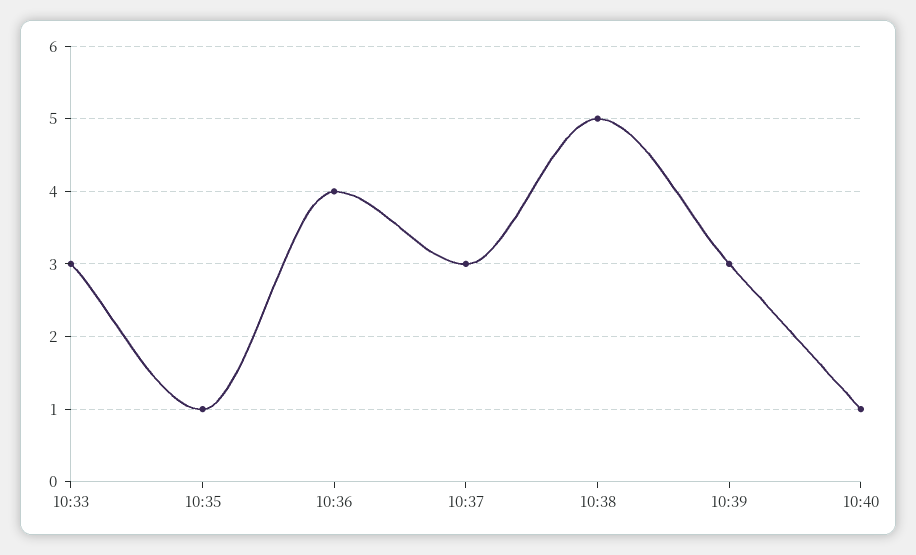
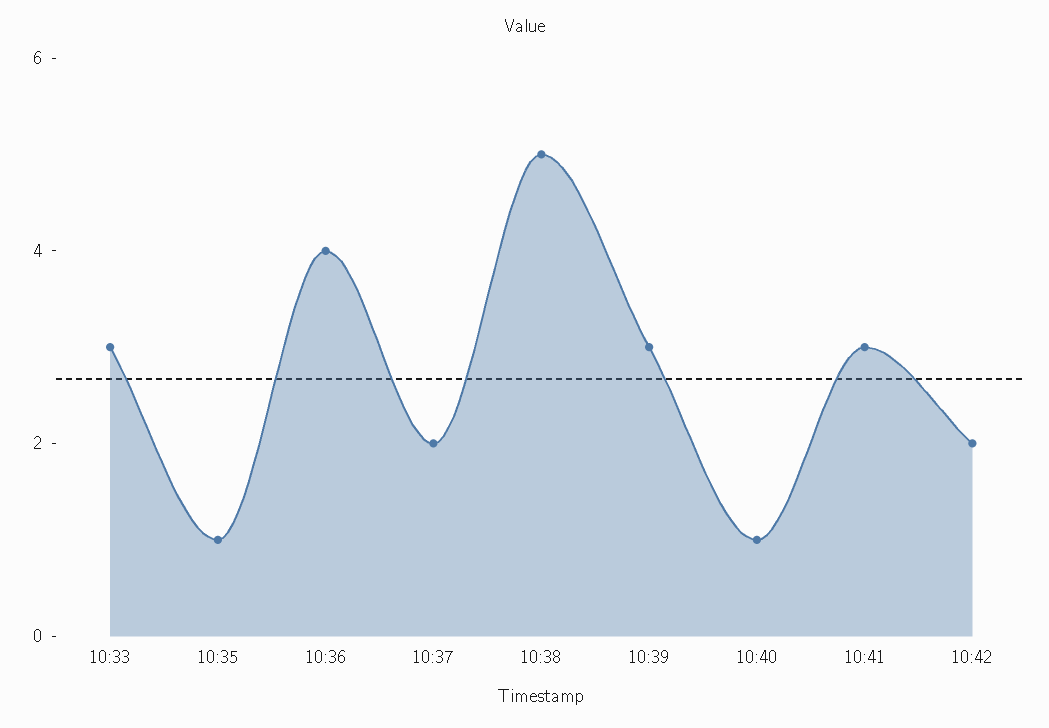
10:37: 3 -> 2
10:41: none -> 3
10:42: none -> 2

